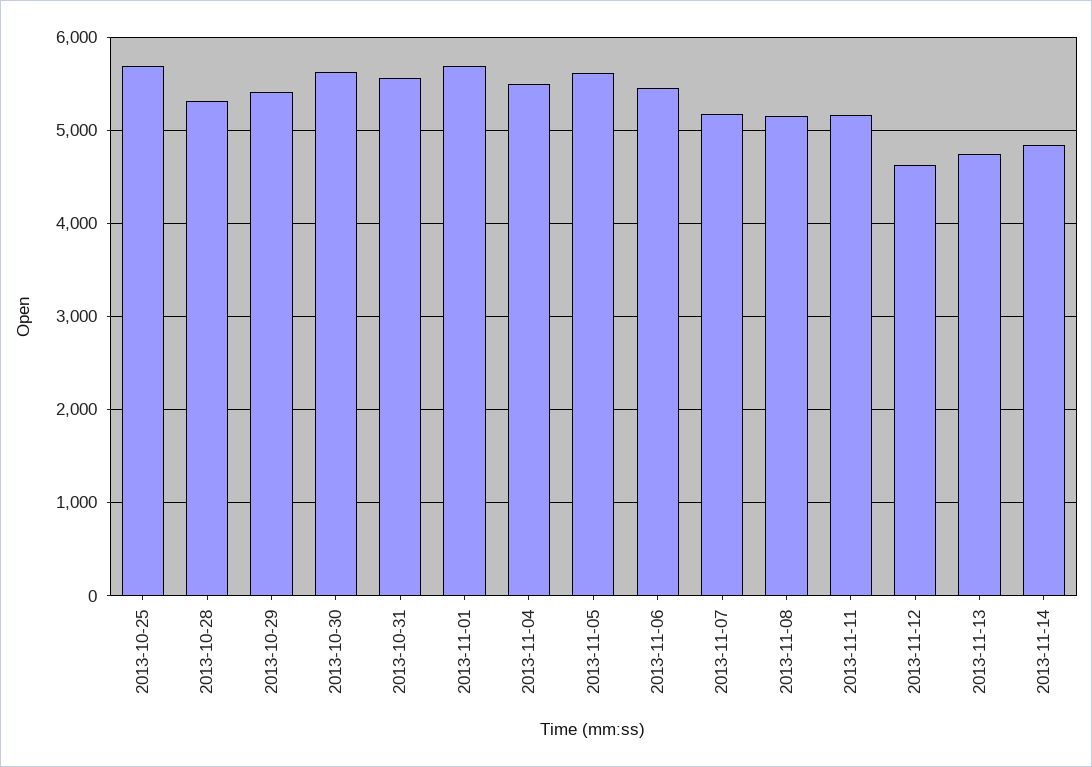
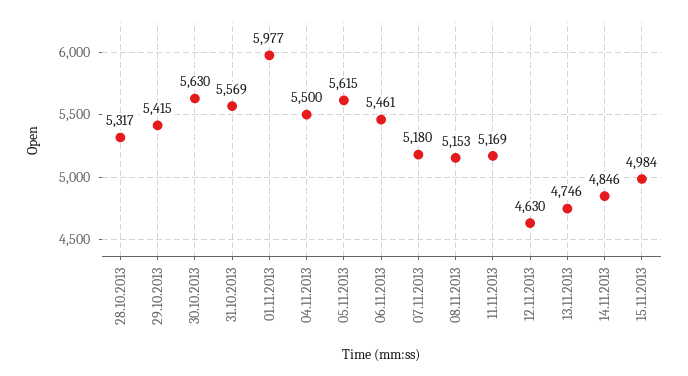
2013-10-25: 5700 -> none
2013-11-01: 5700 -> 5977
15.11.2013: none -> 4984

